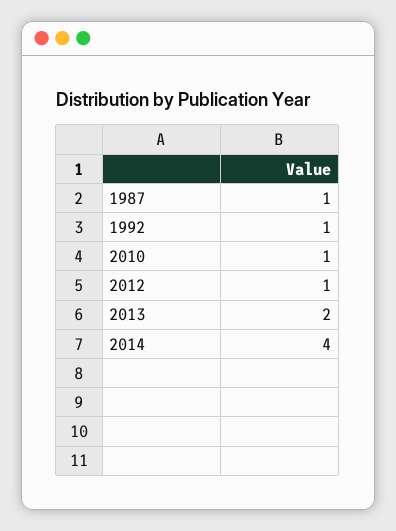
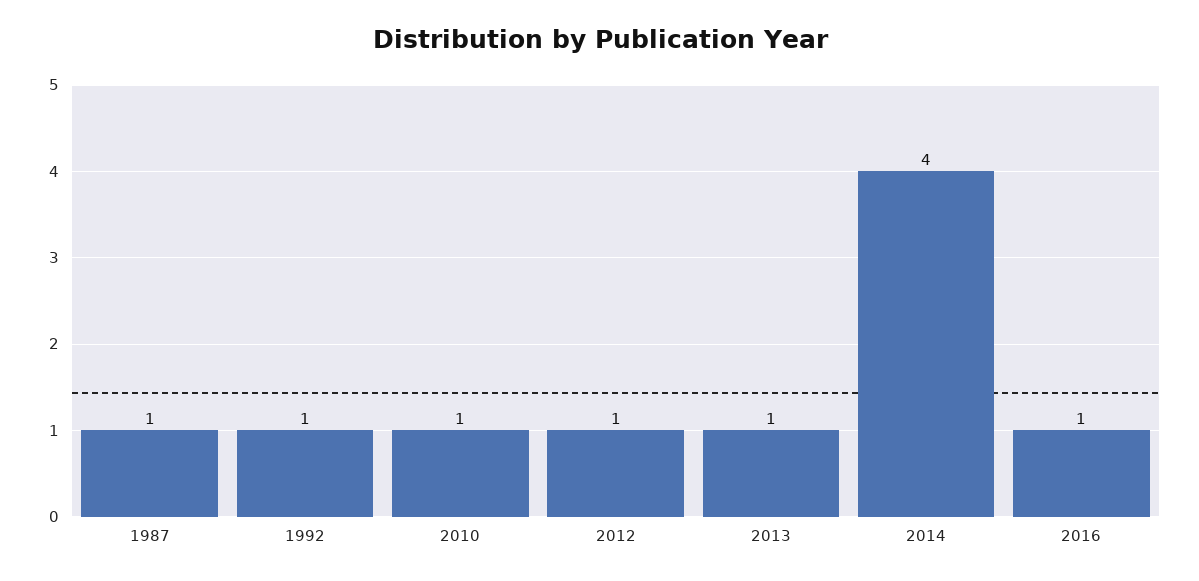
2013: 2 -> 1
2016: none -> 1

